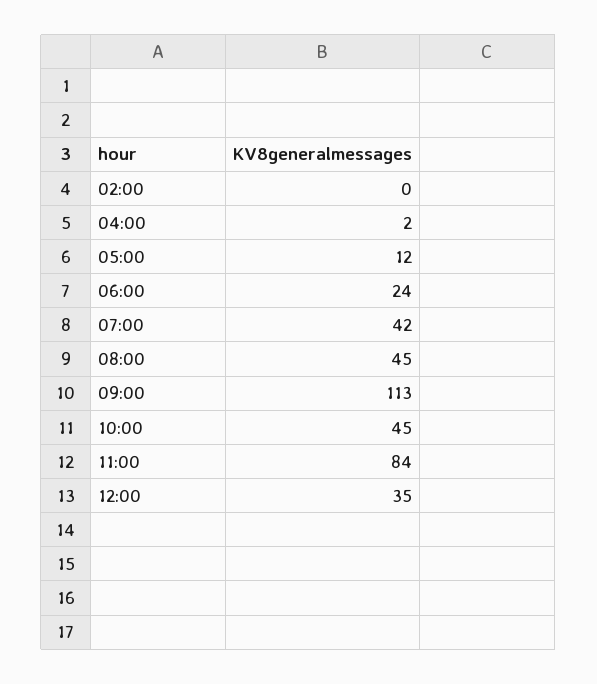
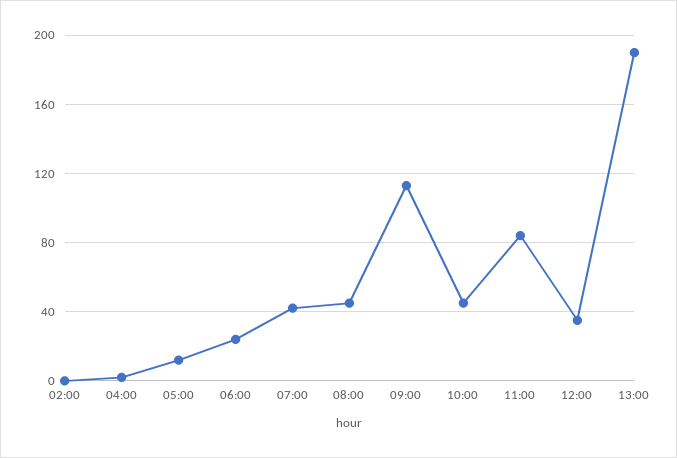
13:00: none -> 190

